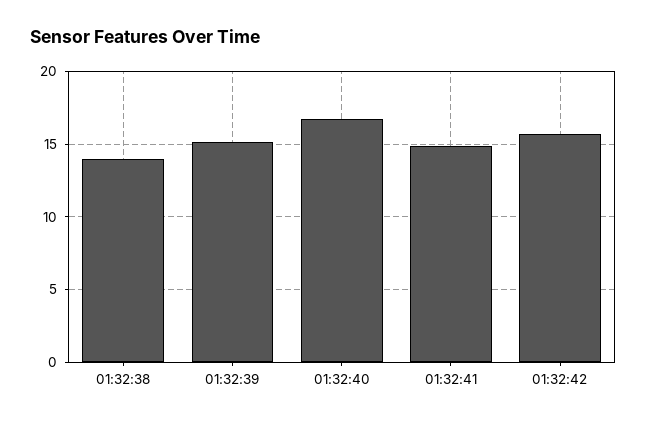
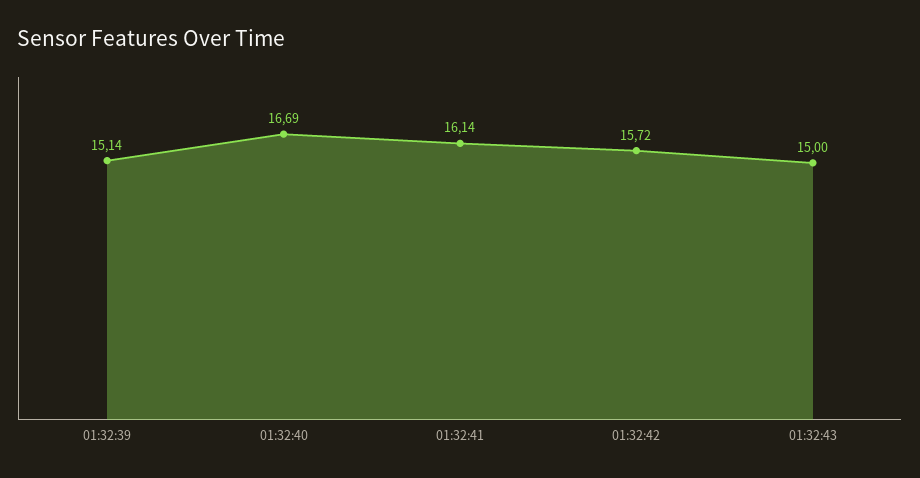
01:32:38: 14 -> none
01:32:41: 15 -> 16.14
01:32:43: none -> 15

